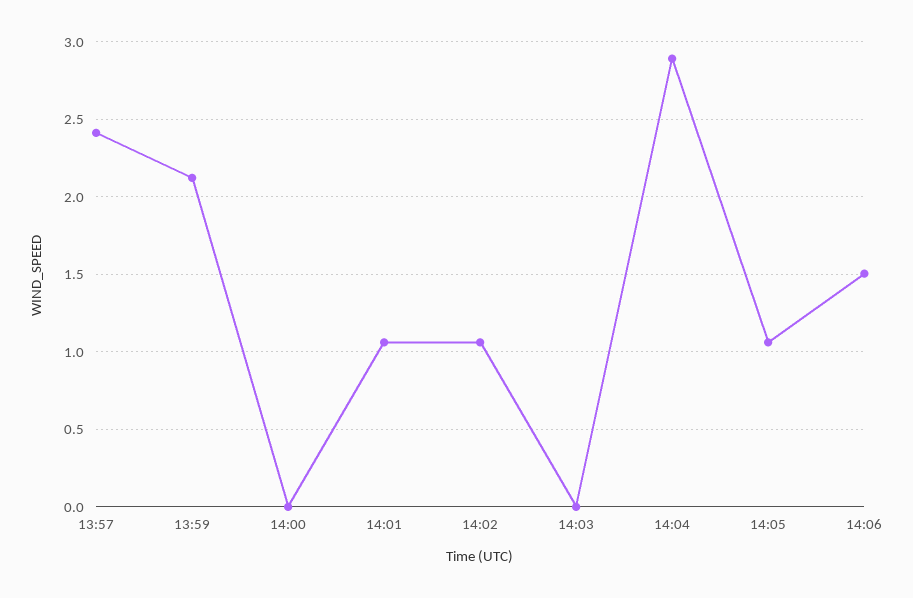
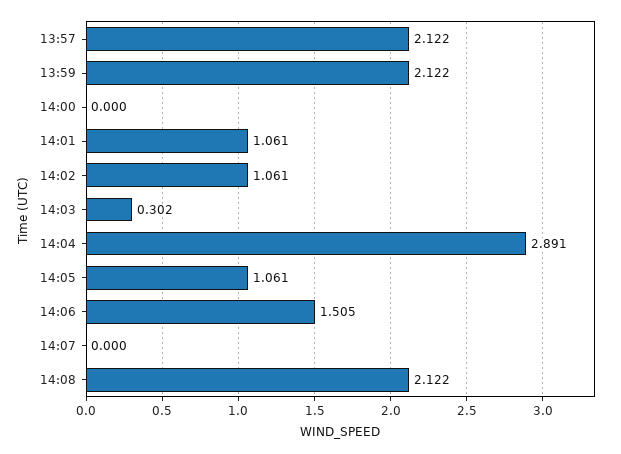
13:57: 2.4 -> 2.122
14:03: 0 -> 0.302
14:07: none -> 0
14:08: none -> 2.122

